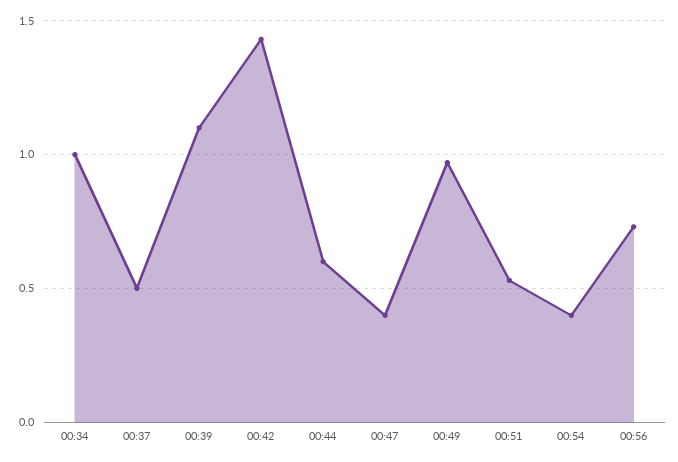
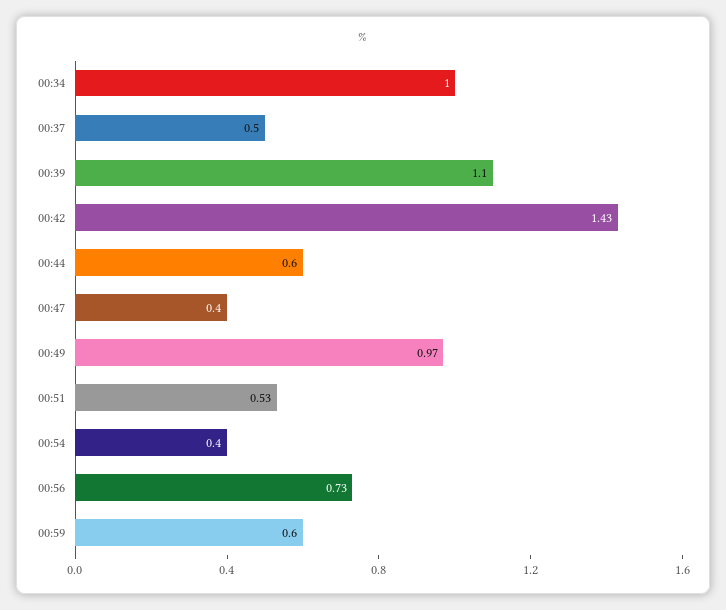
00:59: none -> 0.6

